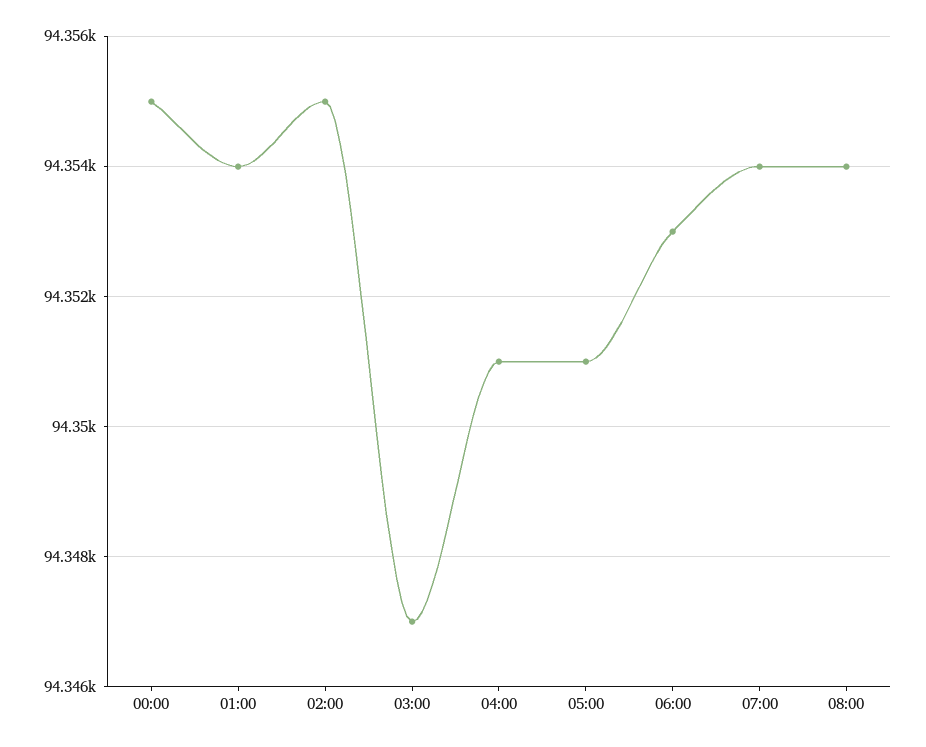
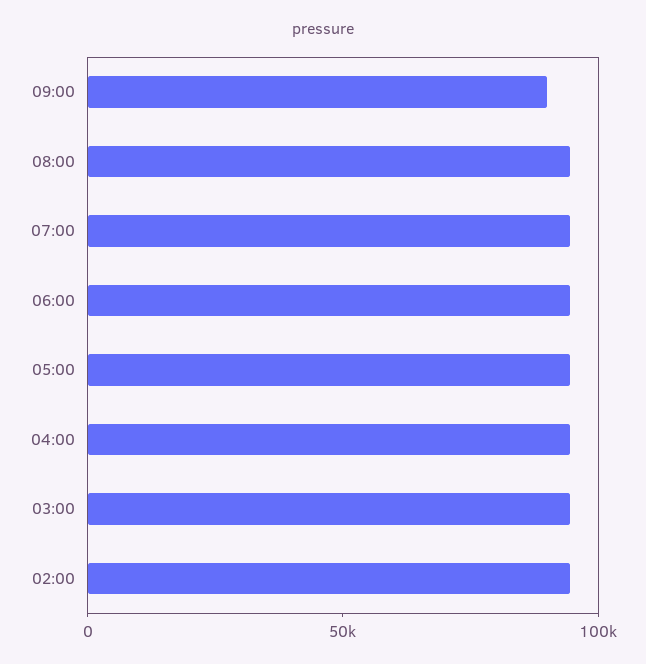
00:00: 94355 -> none
01:00: 94354 -> none
09:00: none -> 90000

